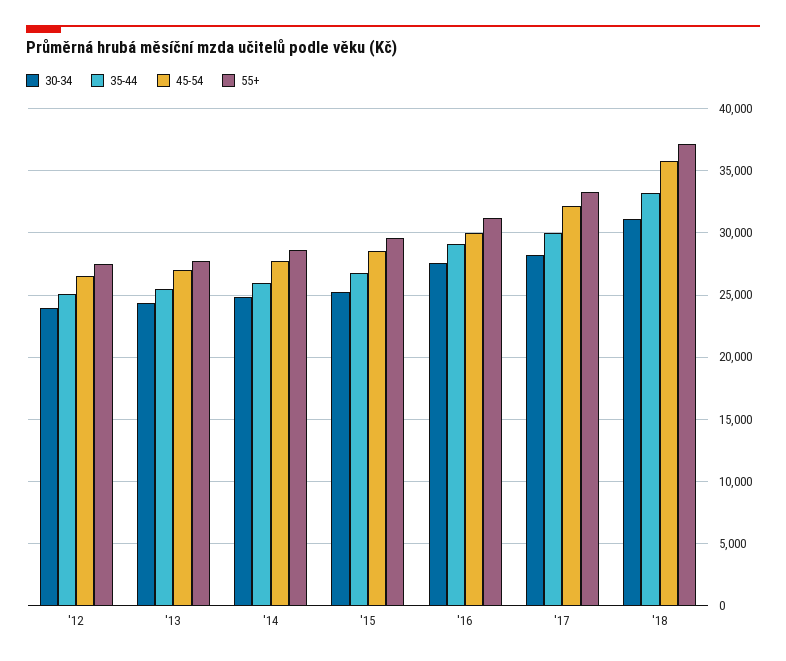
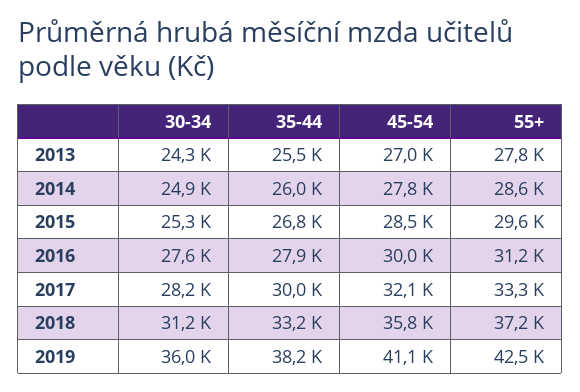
30-34, '12: 24000 -> none
35-44, '12: 25000 -> none
45-54, '12: 26500 -> none
55+, '12: 27500 -> none
35-44, '16: 29000 -> 27900
30-34, 2019: none -> 36000
35-44, 2019: none -> 38200
45-54, 2019: none -> 41100
55+, 2019: none -> 42500

